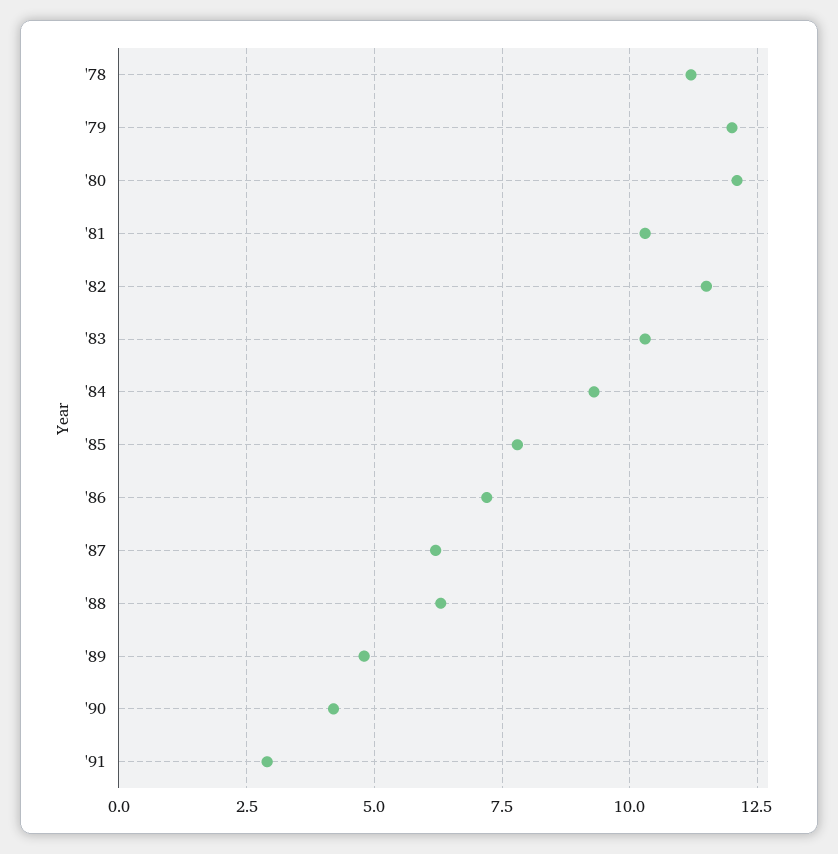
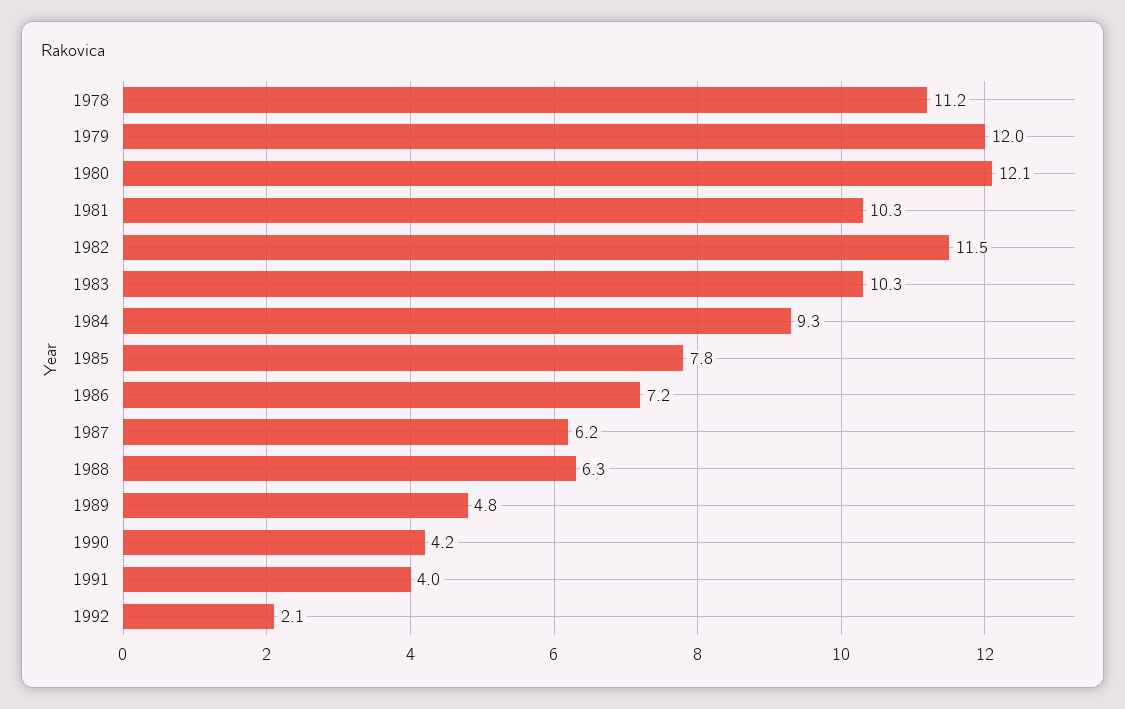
'91: 3 -> 4
1992: none -> 2.1

